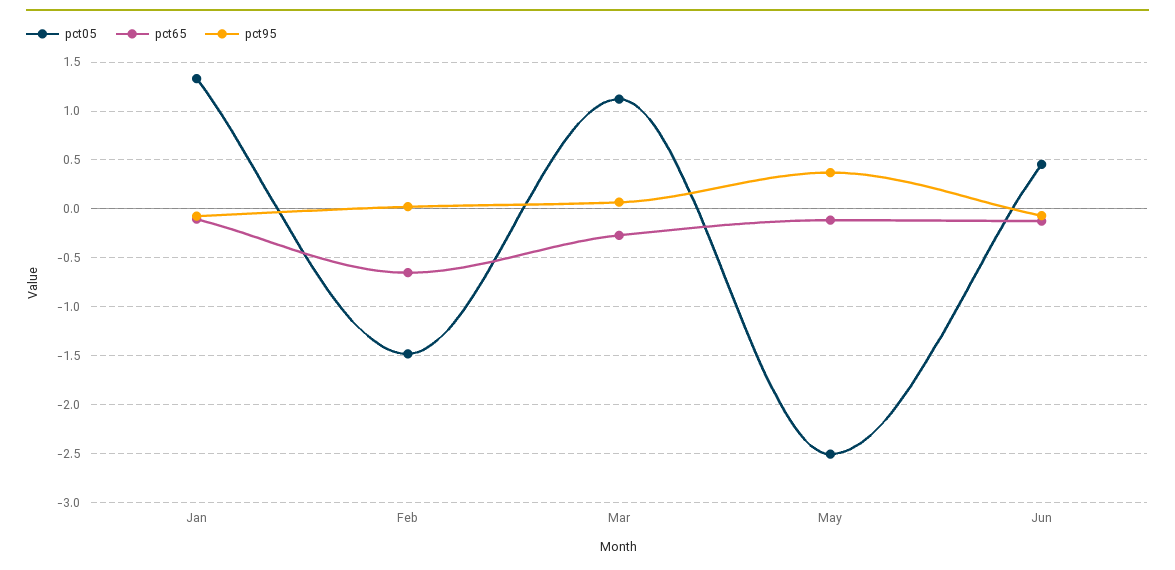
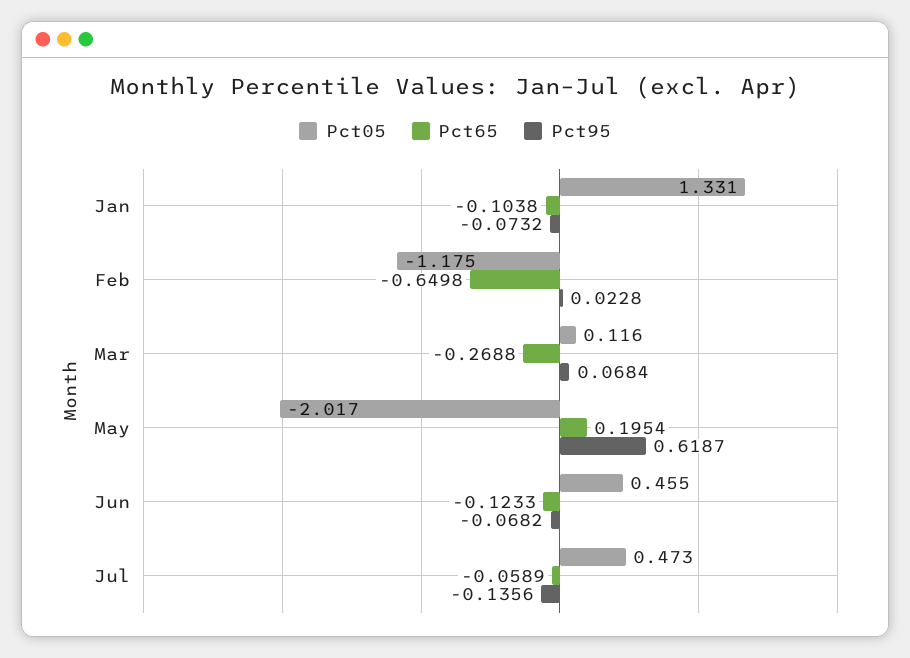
pct05, Feb: -1.5 -> -1.175
pct05, Mar: 1.1 -> 0.116
pct05, May: -2.5 -> -2.017
pct65, May: -0.1 -> 0.1954
pct95, May: 0.4 -> 0.6187
pct05, Jul: none -> 0.473
pct65, Jul: none -> -0.0589
pct95, Jul: none -> -0.1356

